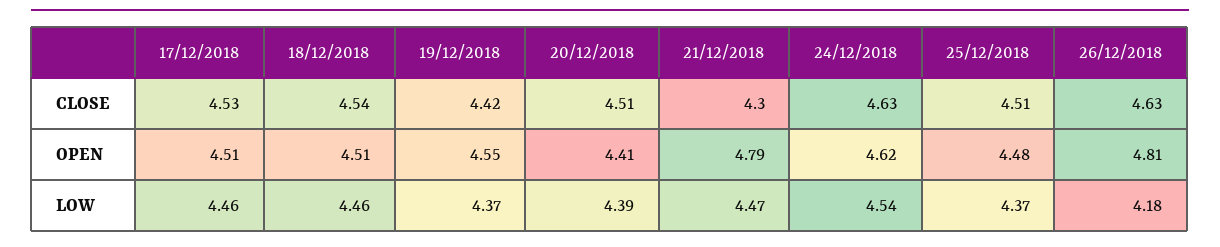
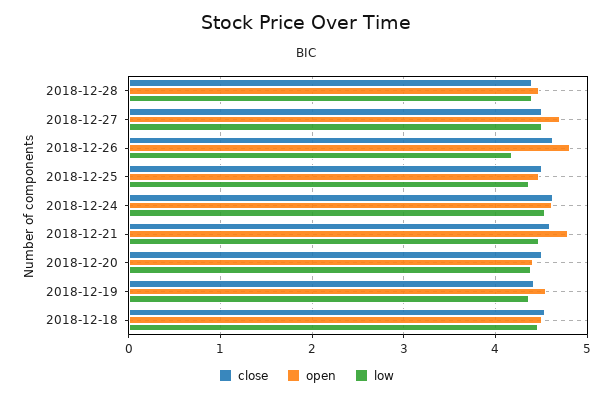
CLOSE, 17/12/2018: 4.53 -> none
CLOSE, 21/12/2018: 4.3 -> 4.6
OPEN, 17/12/2018: 4.51 -> none
LOW, 17/12/2018: 4.46 -> none
CLOSE, 2018-12-28: none -> 4.4
OPEN, 2018-12-28: none -> 4.5
LOW, 2018-12-28: none -> 4.4
CLOSE, 2018-12-27: none -> 4.5
OPEN, 2018-12-27: none -> 4.7
LOW, 2018-12-27: none -> 4.5

